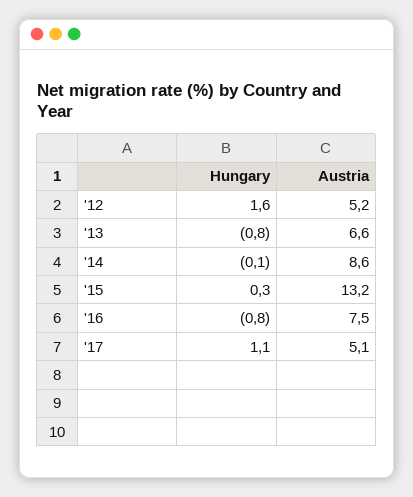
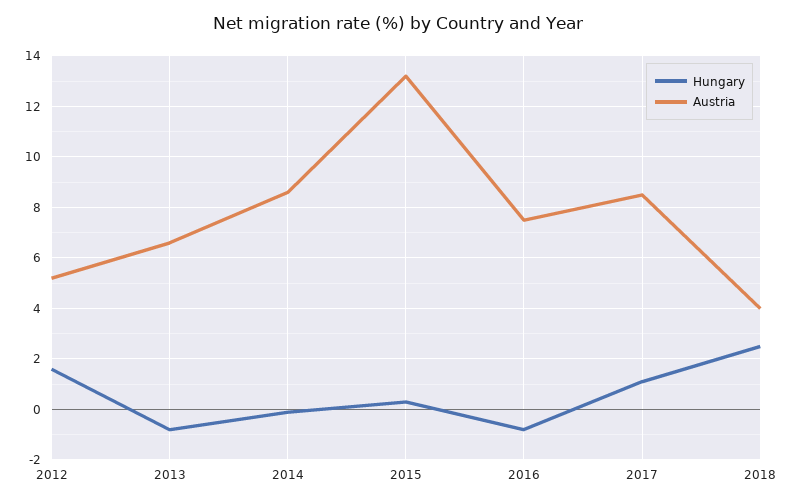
Austria, '17: 5.1 -> 8.5
Hungary, 2018: none -> 2.5
Austria, 2018: none -> 4

